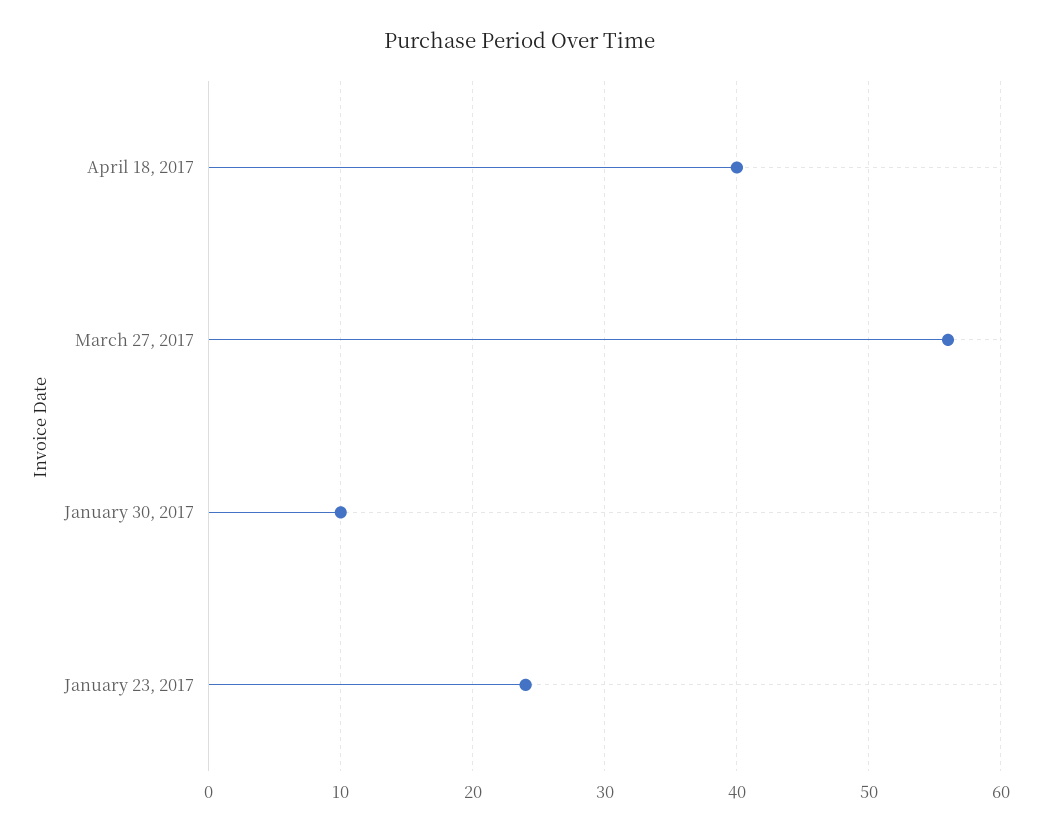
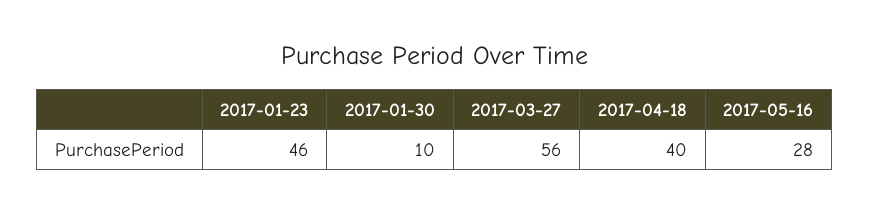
January 23, 2017: 24 -> 46
2017-05-16: none -> 28

